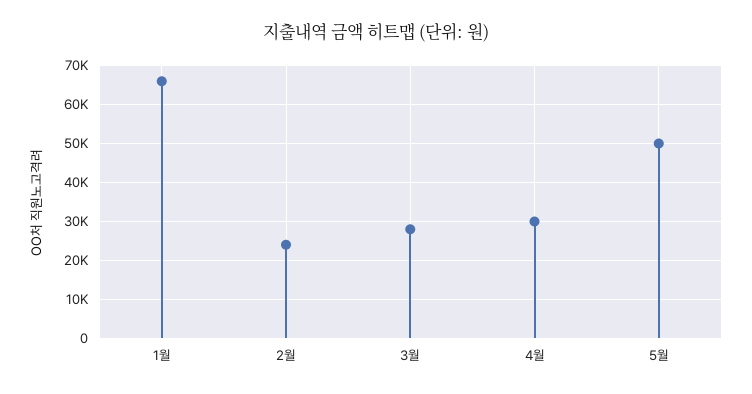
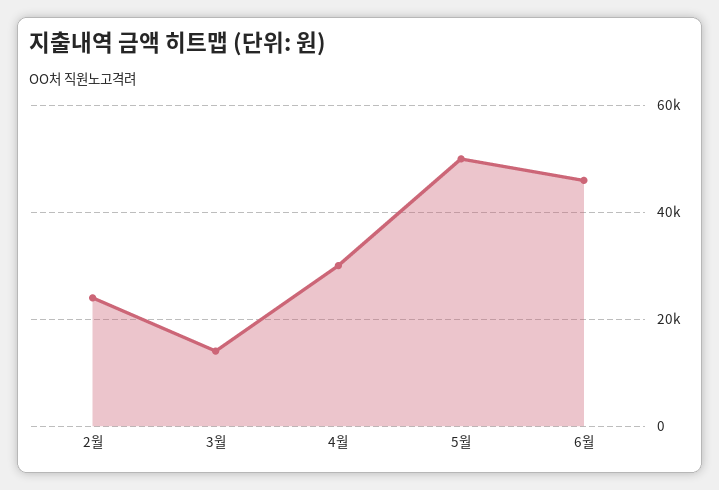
1월: 66000 -> none
3월: 28000 -> 14000
6월: none -> 46000

